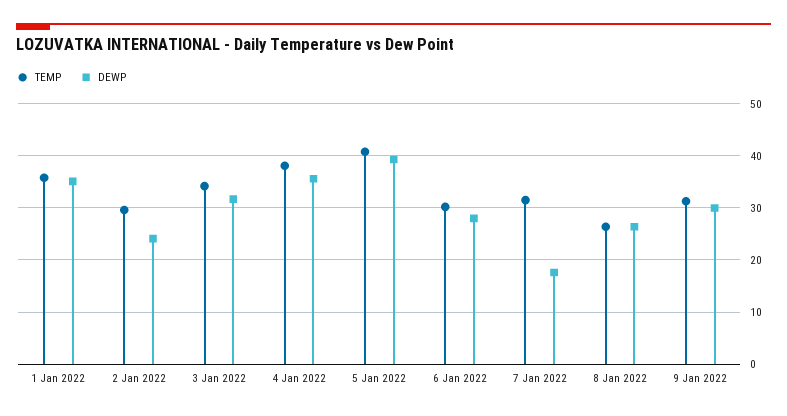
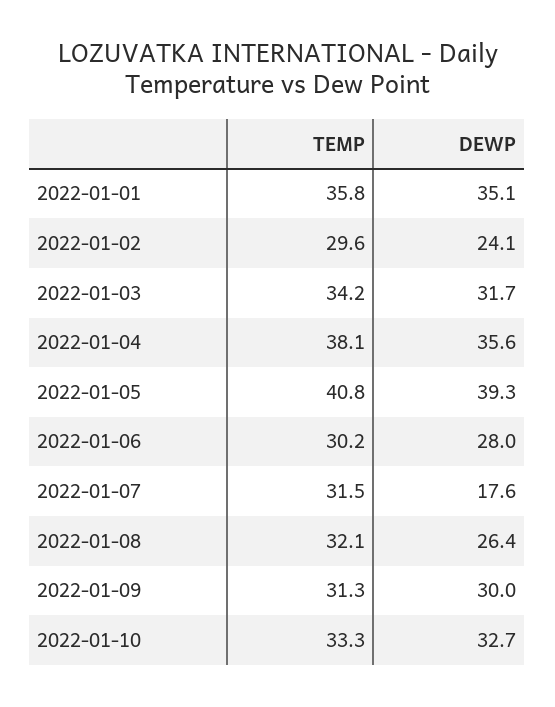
TEMP, 8 Jan 2022: 26 -> 32.1
TEMP, 2022-01-10: none -> 33.3
DEWP, 2022-01-10: none -> 32.7

